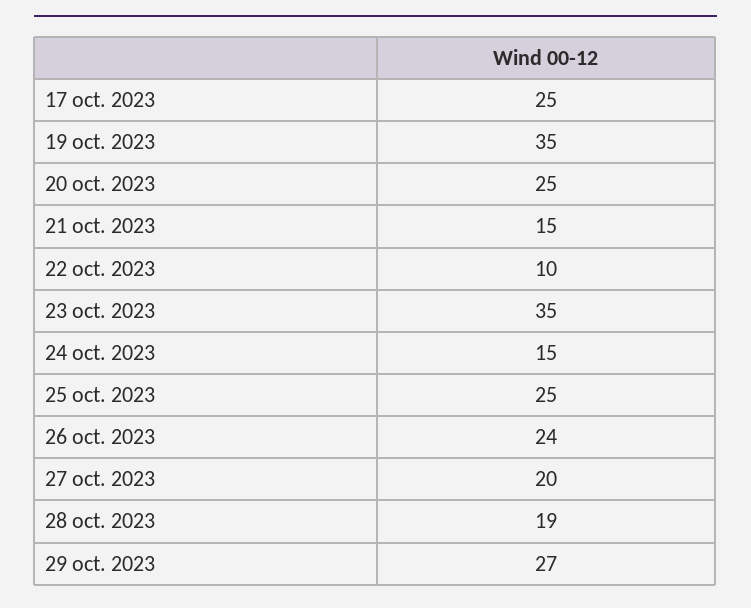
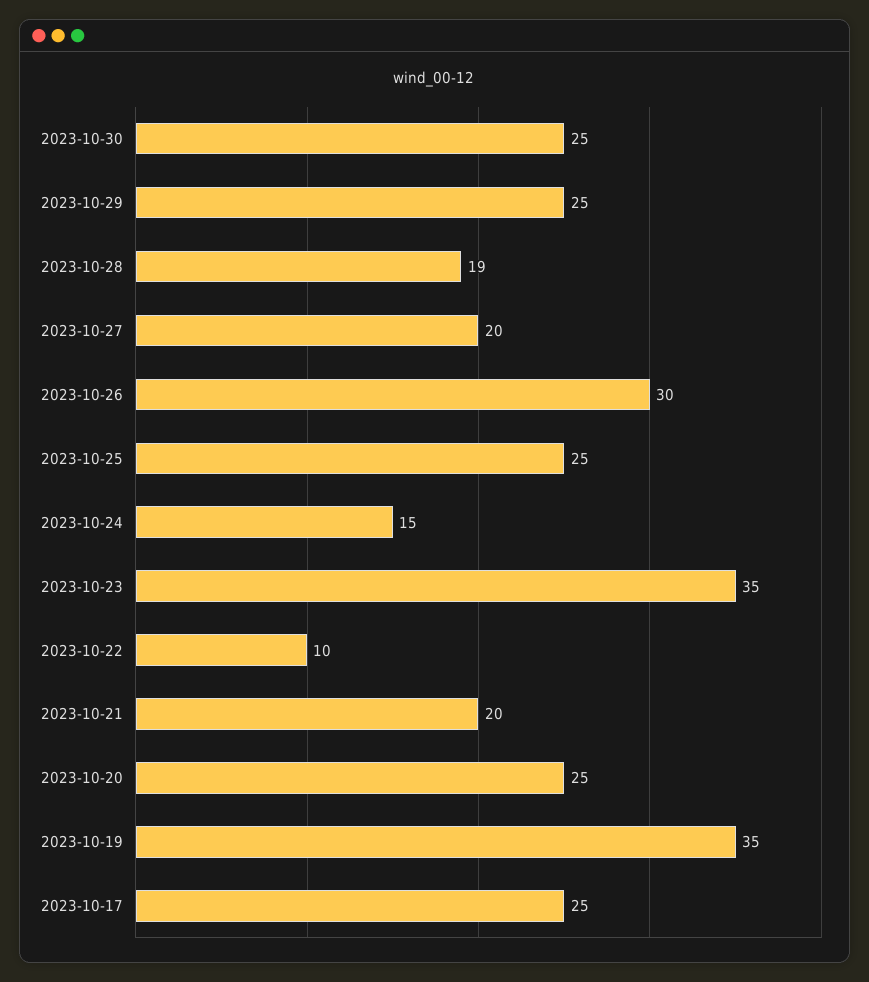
21 oct. 2023: 15 -> 20
26 oct. 2023: 24 -> 30
29 oct. 2023: 27 -> 25
2023-10-30: none -> 25

